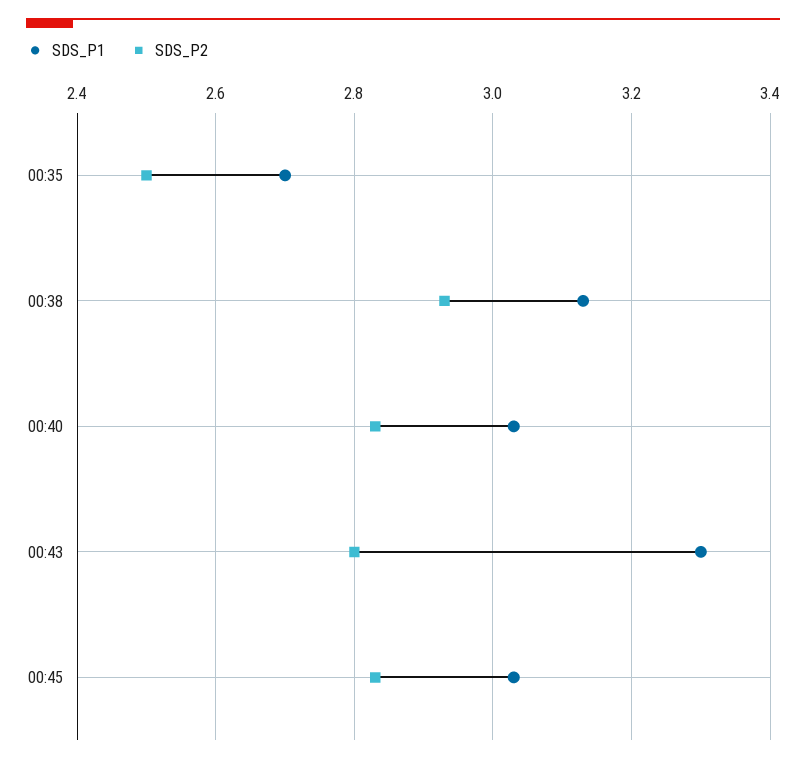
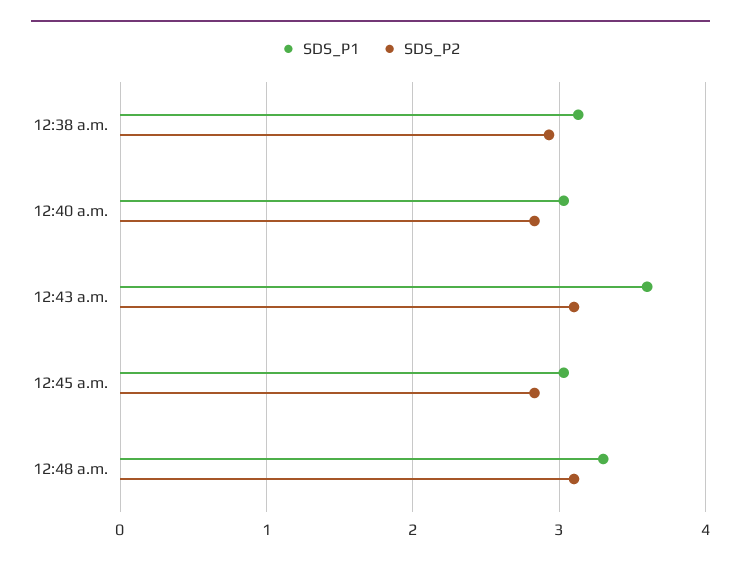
SDS_P1, 00:35: 2.7 -> none
SDS_P2, 00:35: 2.5 -> none
SDS_P1, 00:43: 3.3 -> 3.6
SDS_P2, 00:43: 2.8 -> 3.1
SDS_P1, 12:48 a.m.: none -> 3.3
SDS_P2, 12:48 a.m.: none -> 3.1

